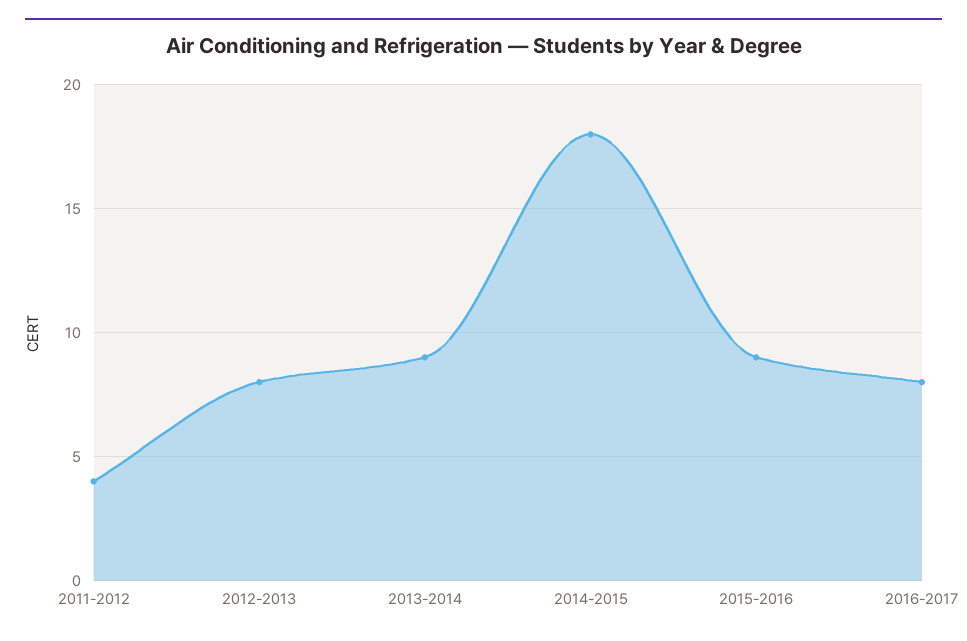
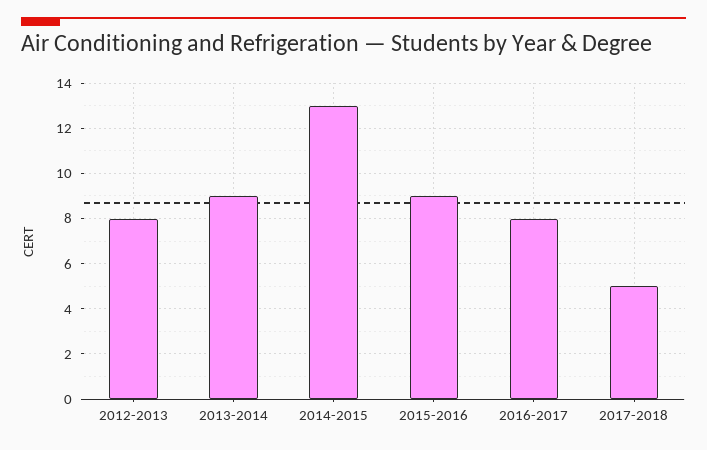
2011-2012: 4 -> none
2014-2015: 18 -> 13
2017-2018: none -> 5

